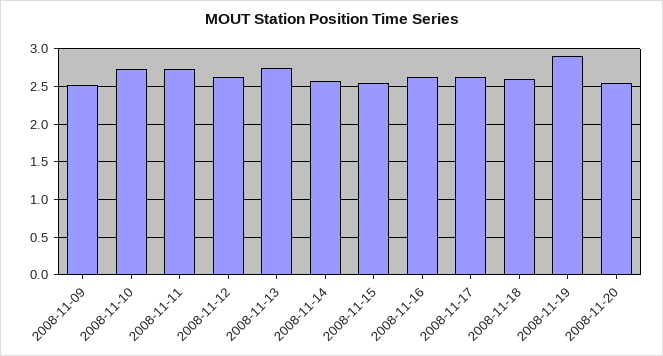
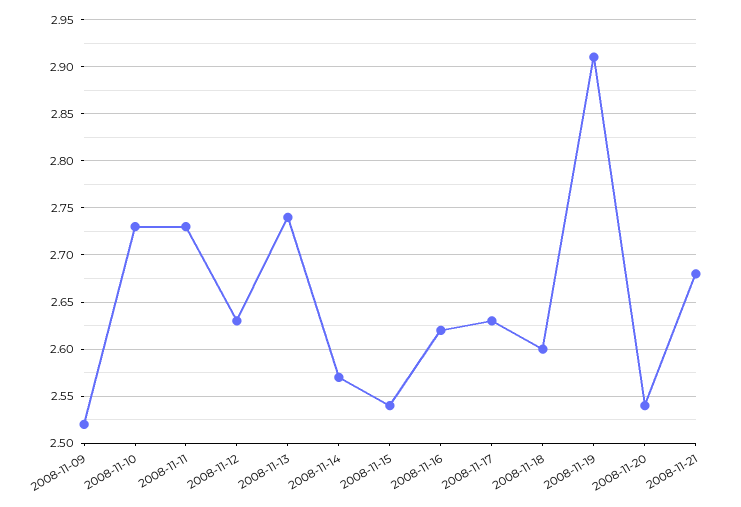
2008-11-21: none -> 2.68

